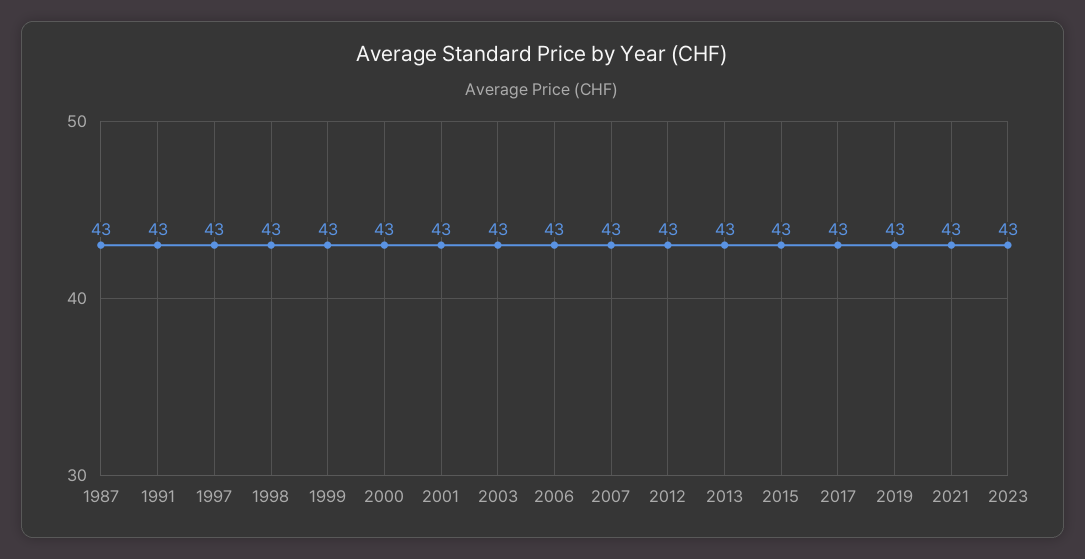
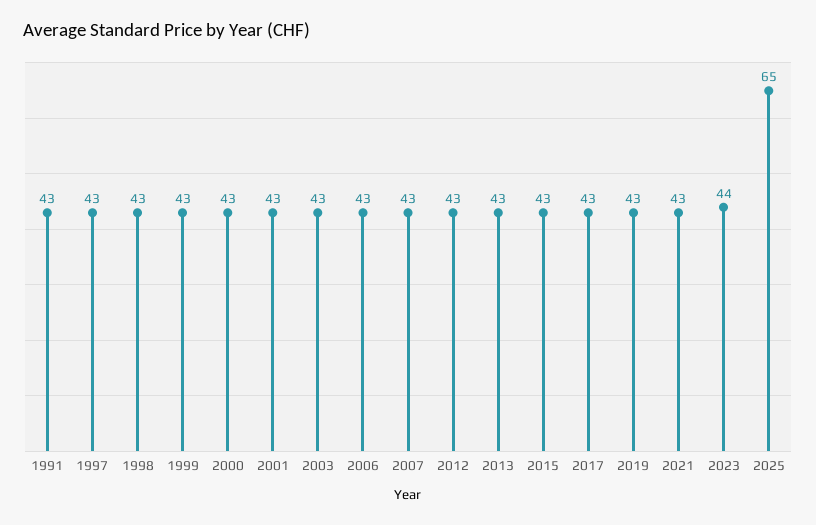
1987: 43 -> none
2023: 43 -> 44
2025: none -> 65

